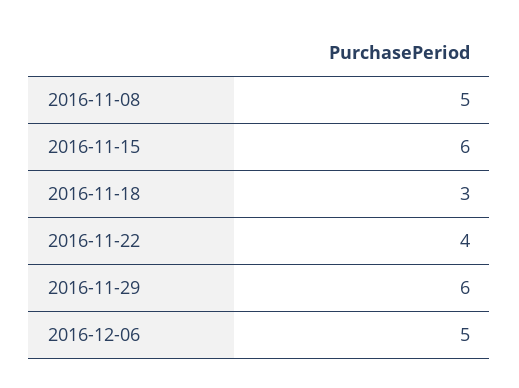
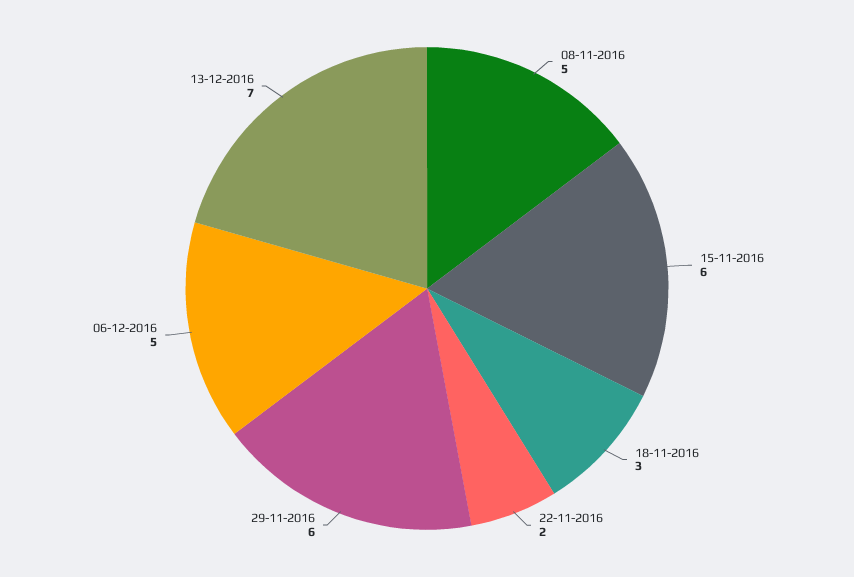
2016-11-22: 4 -> 2
13-12-2016: none -> 7

